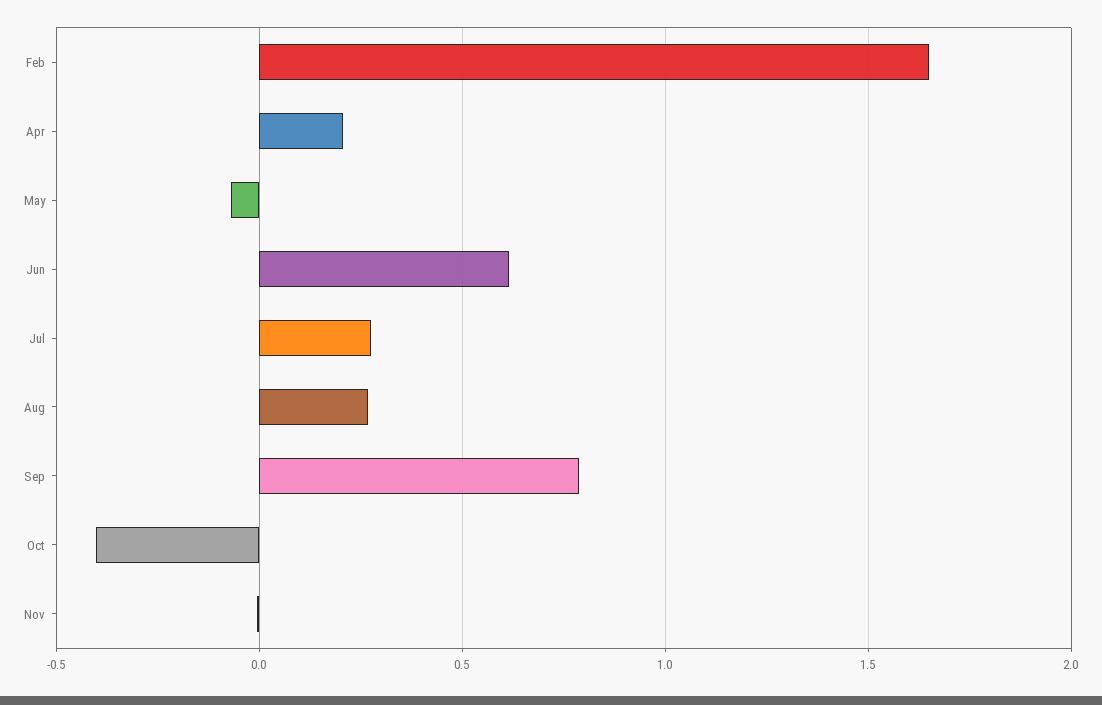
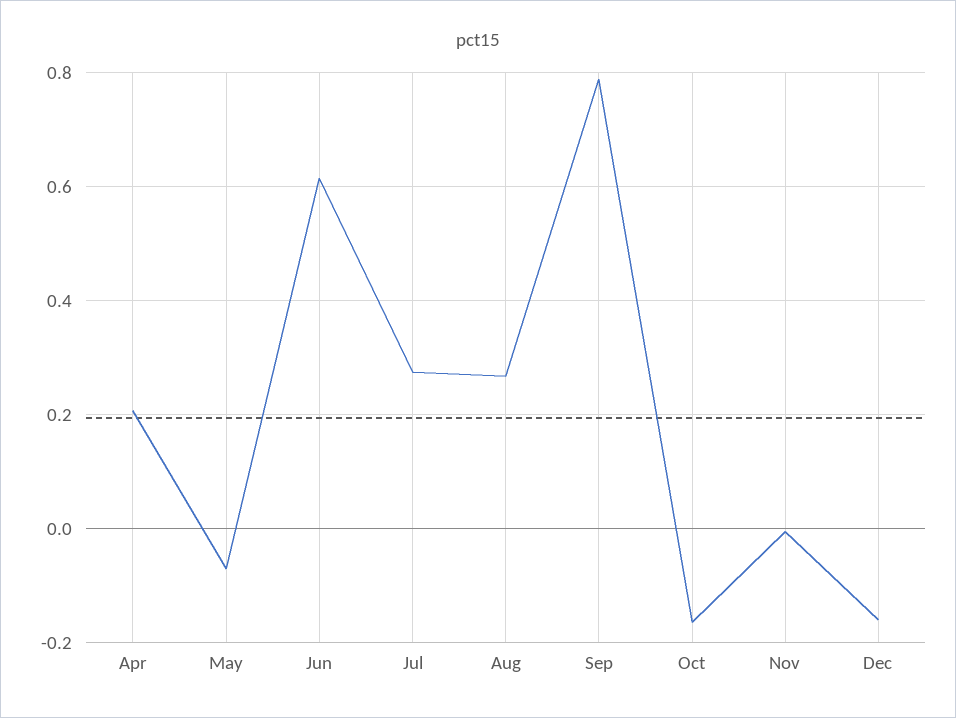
Feb: 1.65 -> none
Oct: -0.4 -> -0.16
Dec: none -> -0.16

